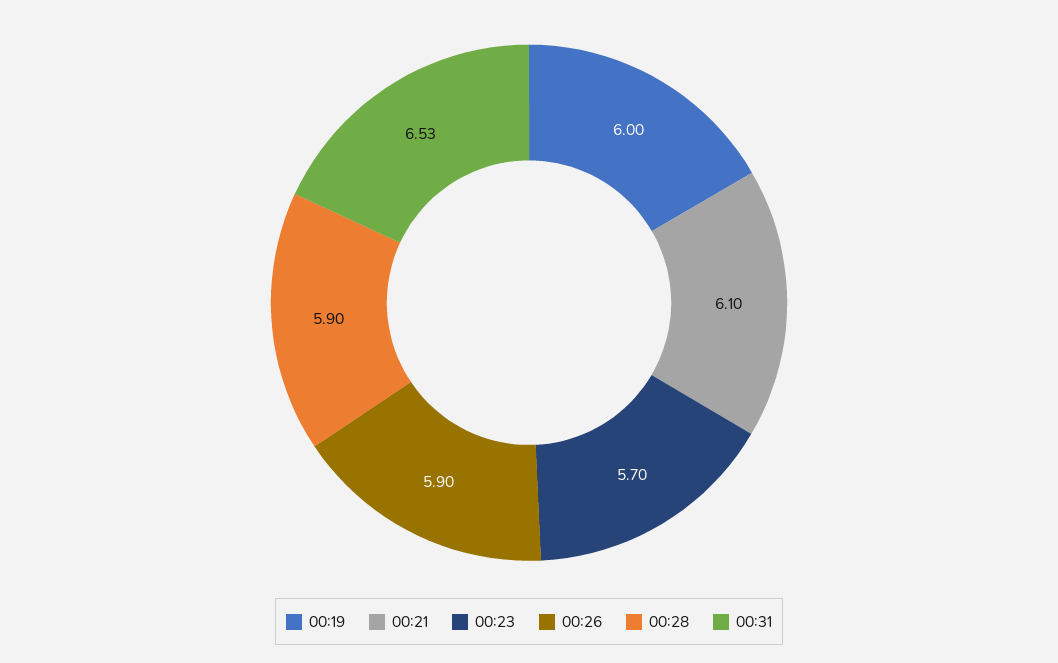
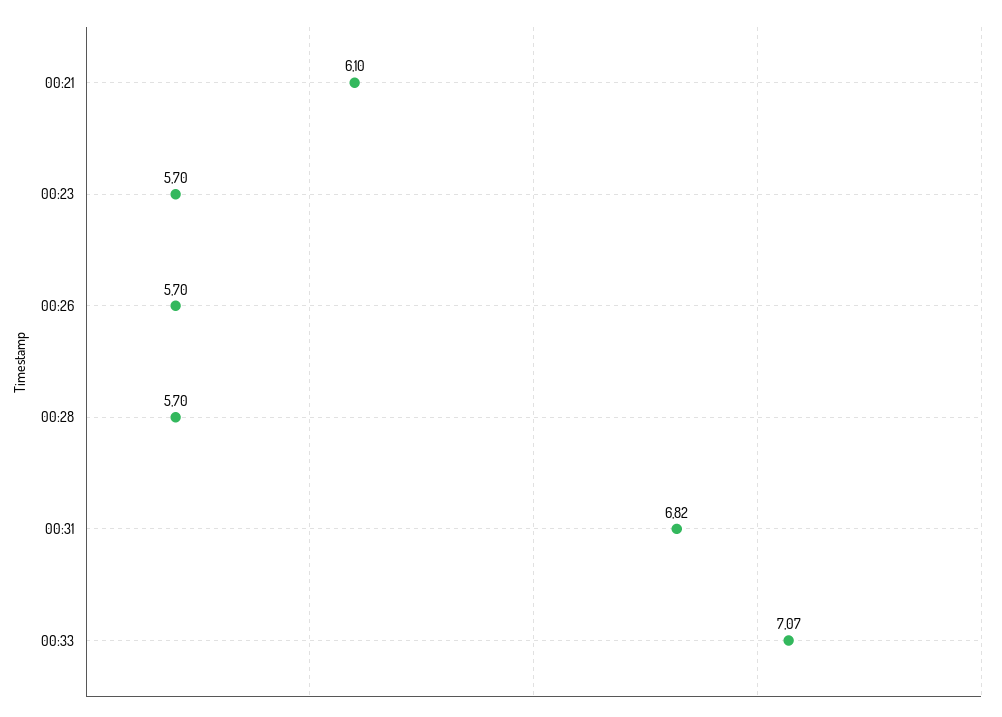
00:19: 6 -> none
00:26: 5.9 -> 5.7
00:28: 5.9 -> 5.7
00:31: 6.53 -> 6.82
00:33: none -> 7.07

